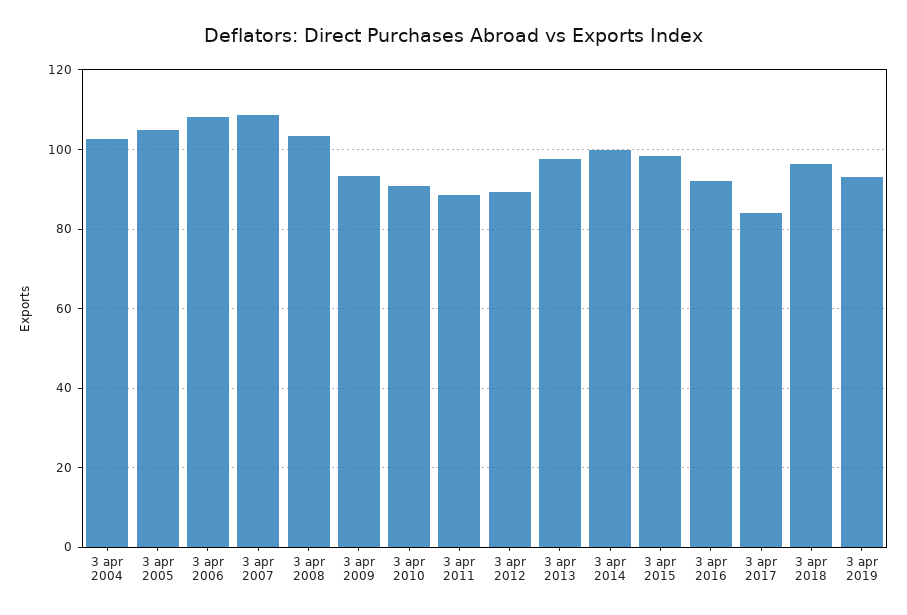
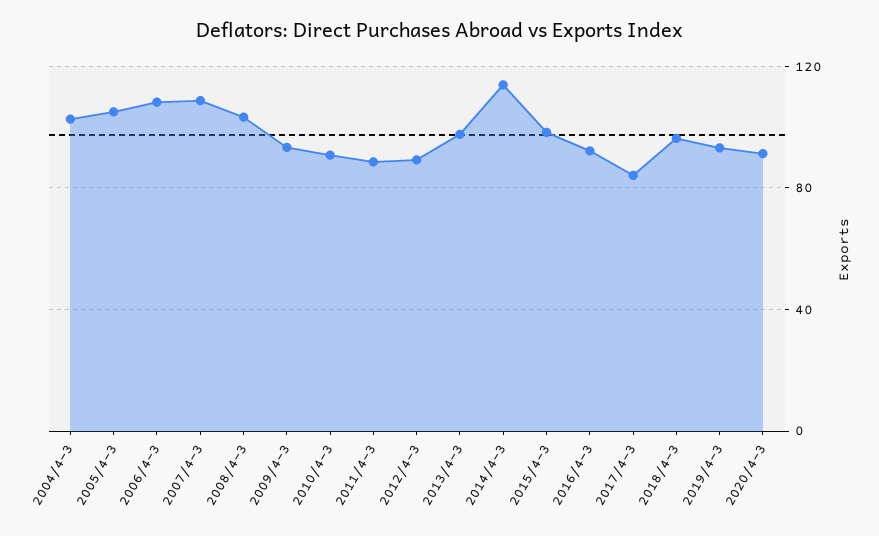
3 apr 2014: 100 -> 115
2020/4-3: none -> 90

